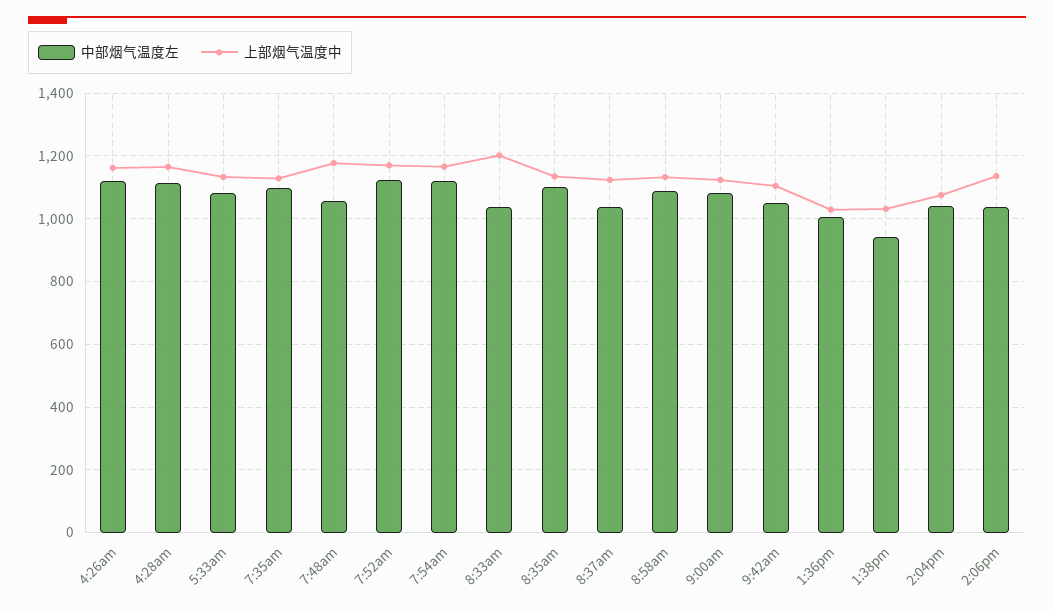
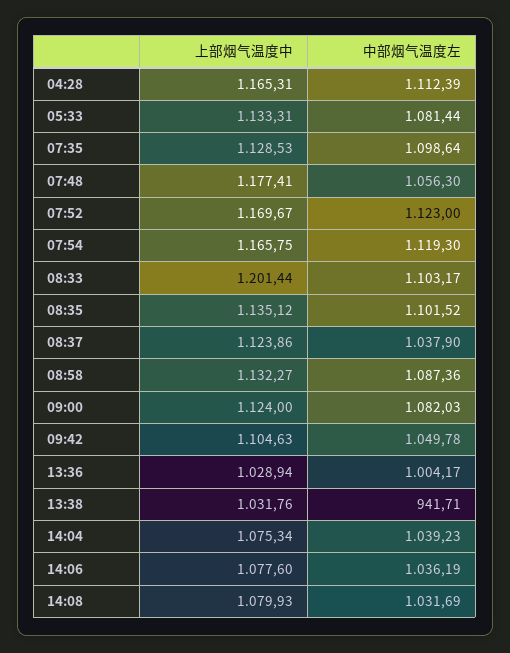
中部烟气温度左, 4:26am: 1120 -> none
上部烟气温度中, 4:26am: 1160 -> none
中部烟气温度左, 8:33am: 1040 -> 1103.17
上部烟气温度中, 2:06pm: 1140 -> 1077.6
上部烟气温度中, 14:08: none -> 1079.93
中部烟气温度左, 14:08: none -> 1031.69

